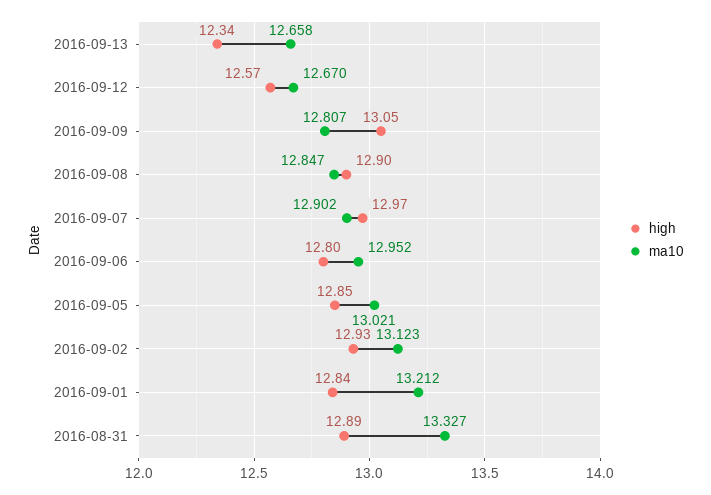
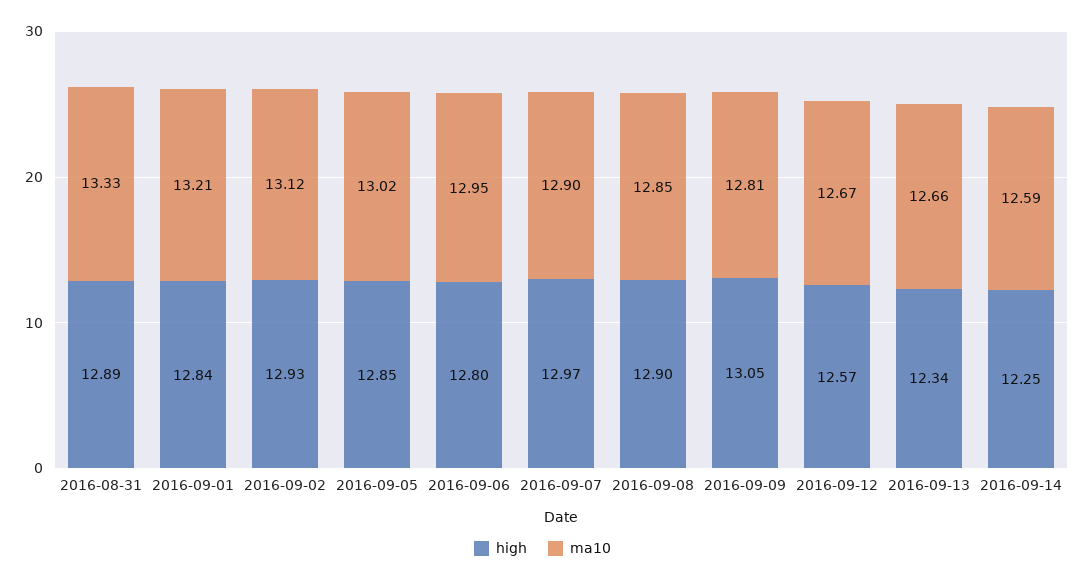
high, 2016-09-14: none -> 12.25
ma10, 2016-09-14: none -> 12.59

